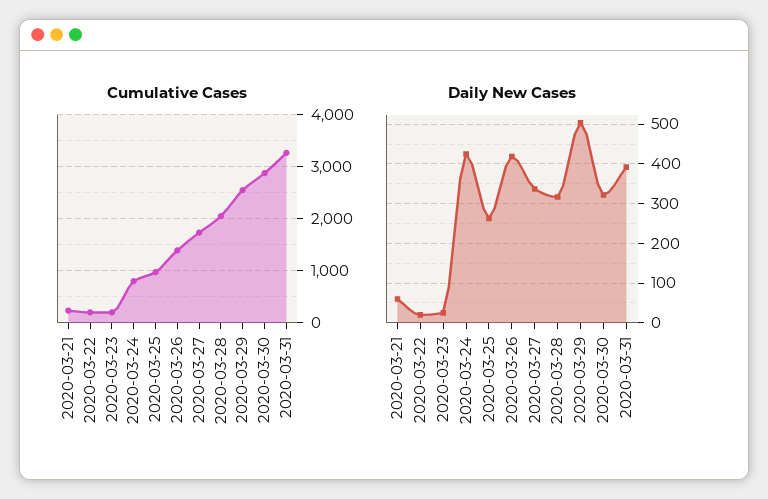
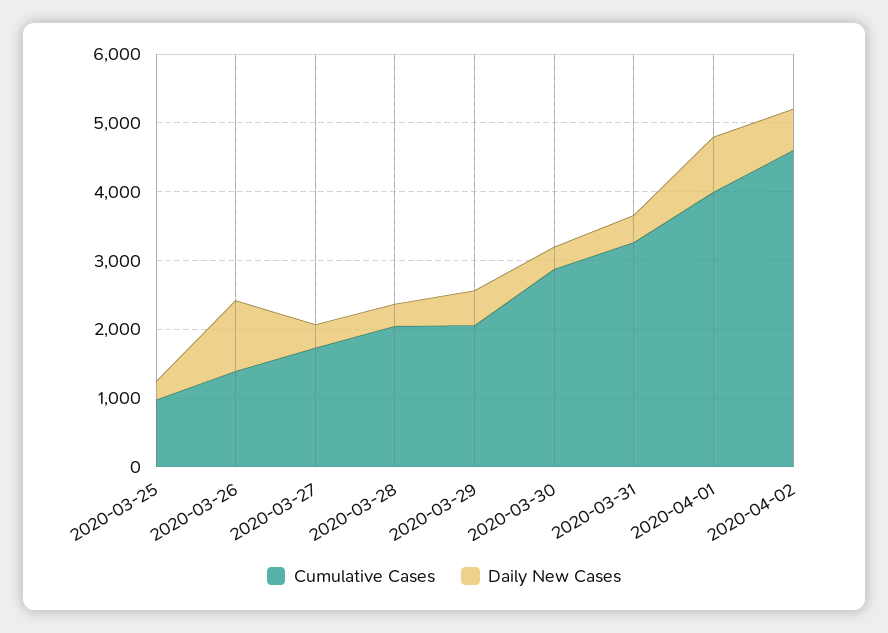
Cumulative Cases, 2020-03-21: 200 -> none
Cumulative Cases, 2020-03-22: 200 -> none
Cumulative Cases, 2020-03-23: 200 -> none
Cumulative Cases, 2020-03-24: 800 -> none
Cumulative Cases, 2020-03-29: 2600 -> 2000
Daily New Cases, 2020-03-21: 60 -> none
Daily New Cases, 2020-03-22: 20 -> none
Daily New Cases, 2020-03-23: 20 -> none
Daily New Cases, 2020-03-24: 420 -> none
Daily New Cases, 2020-03-26: 420 -> 1000
Cumulative Cases, 2020-04-01: none -> 4000
Daily New Cases, 2020-04-01: none -> 800
Cumulative Cases, 2020-04-02: none -> 4600
Daily New Cases, 2020-04-02: none -> 600

